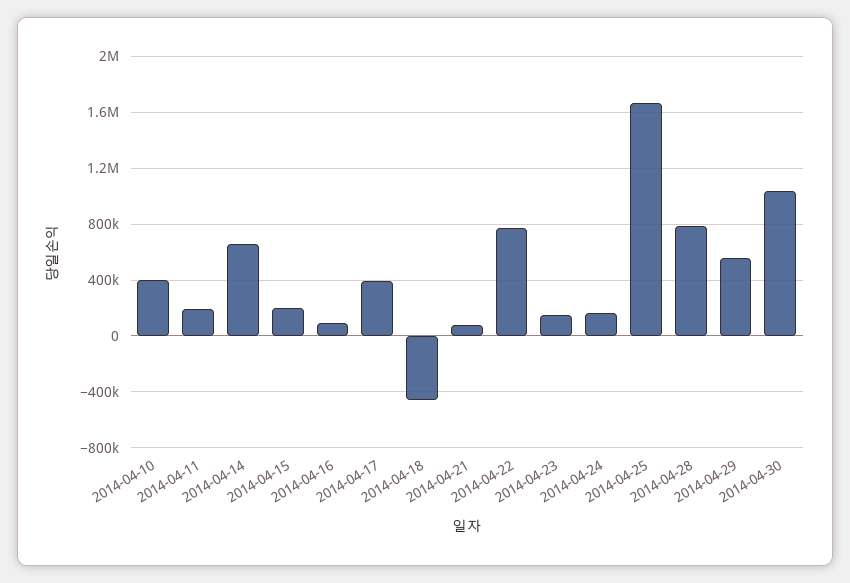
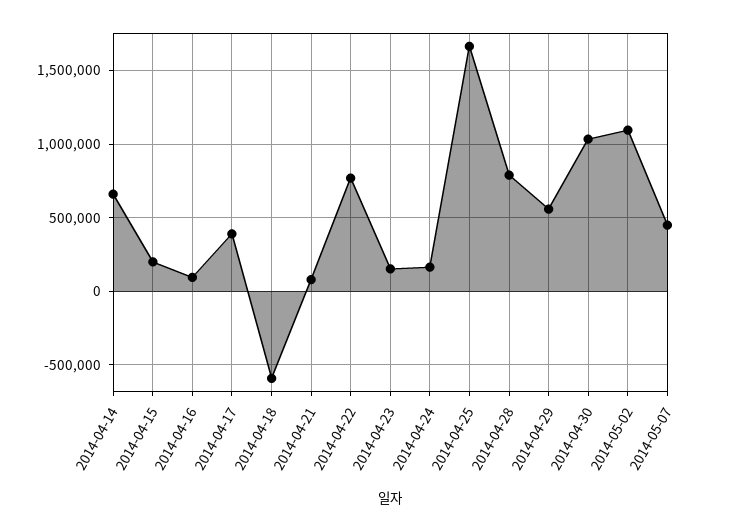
2014-04-10: 400000 -> none
2014-04-11: 200000 -> none
2014-04-18: -450000 -> -600000
2014-05-02: none -> 1100000
2014-05-07: none -> 450000

